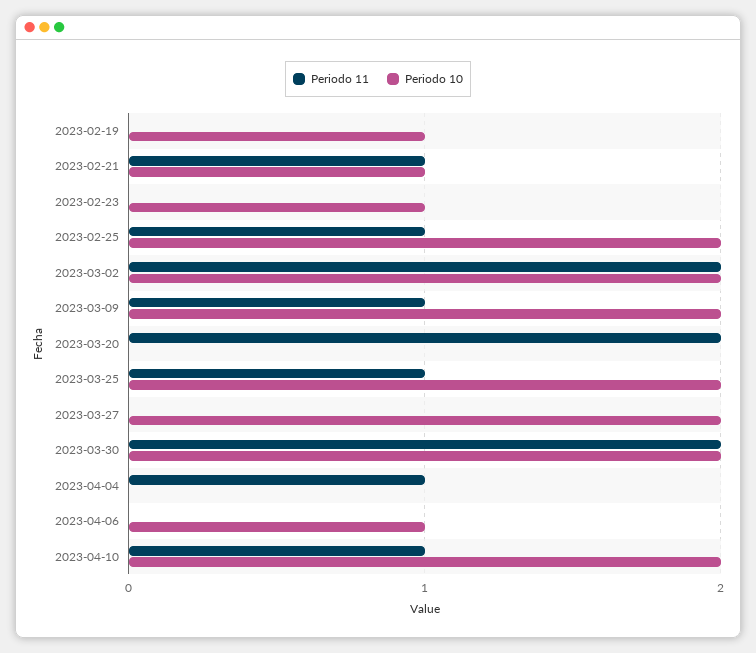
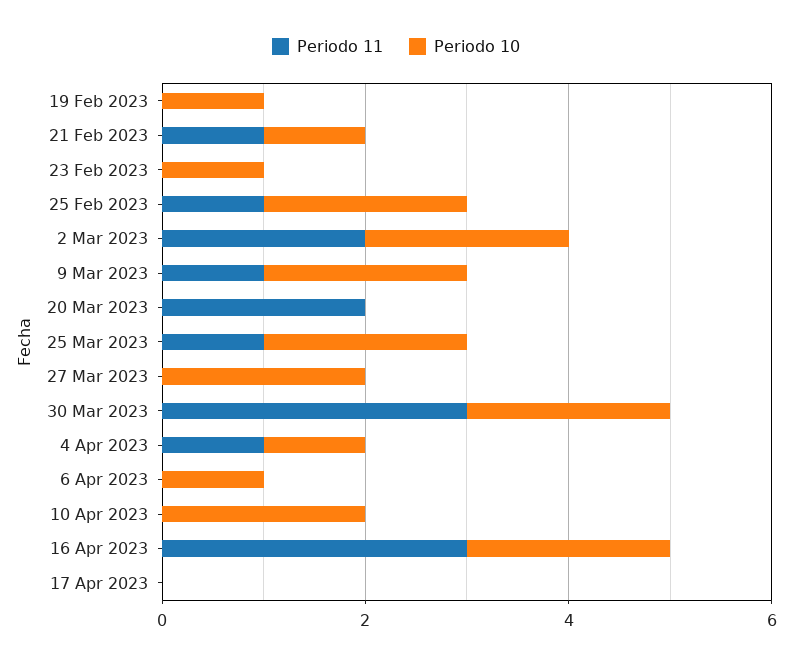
Periodo 11, 2023-03-30: 2 -> 3
Periodo 10, 2023-04-04: 0 -> 1
Periodo 11, 2023-04-10: 1 -> 0
Periodo 11, 16 Apr 2023: none -> 3
Periodo 10, 16 Apr 2023: none -> 2
Periodo 11, 17 Apr 2023: none -> 0
Periodo 10, 17 Apr 2023: none -> 0

